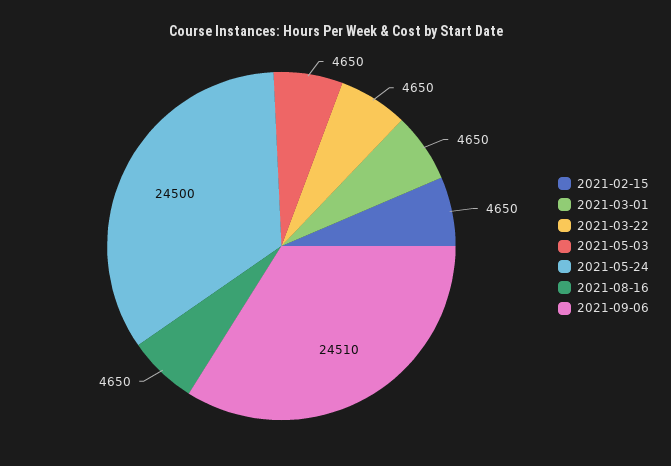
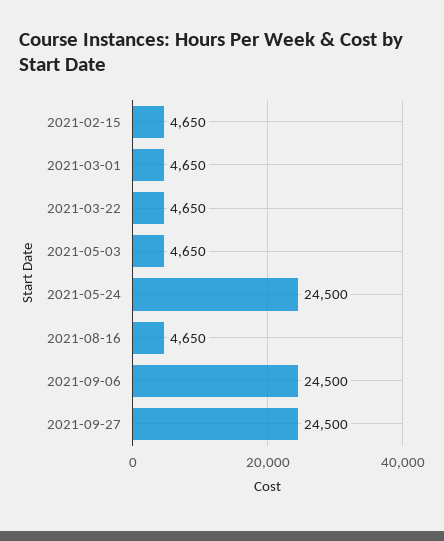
2021-09-06: 24510 -> 24500
2021-09-27: none -> 24500

